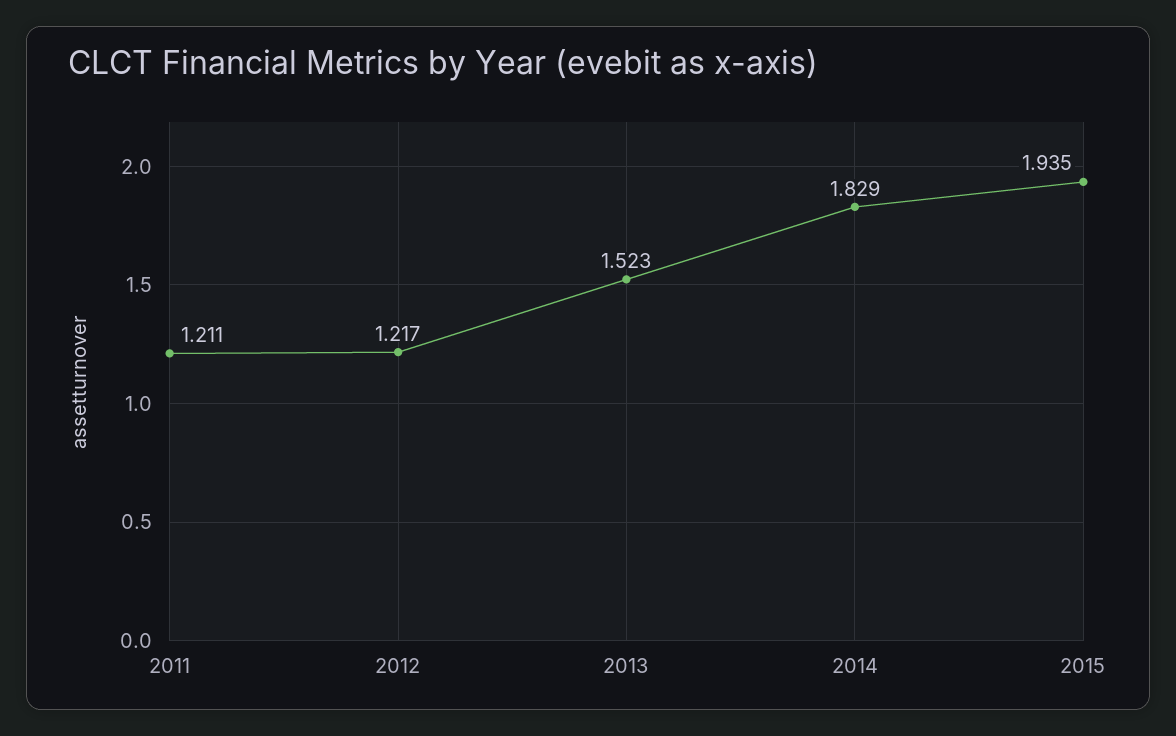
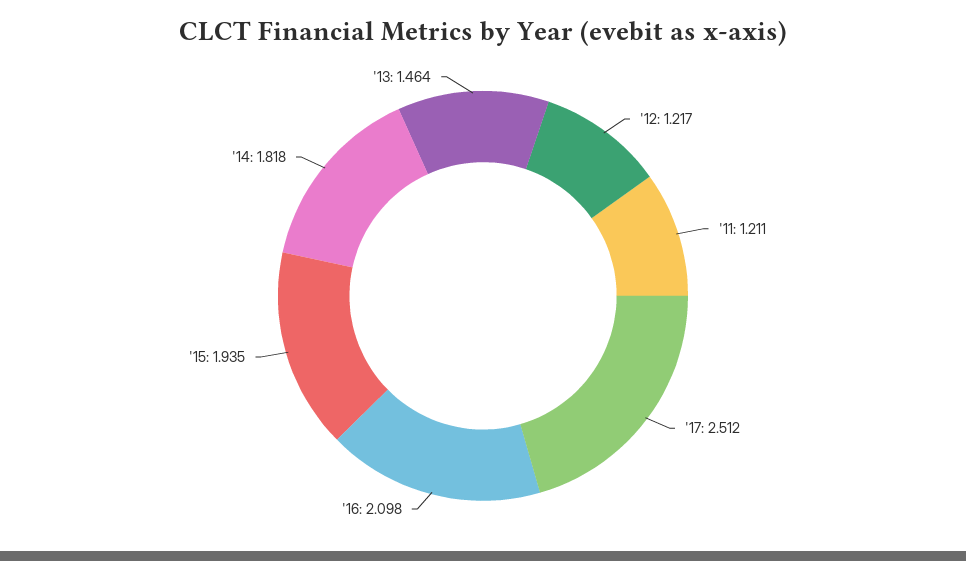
2013: 1.523 -> 1.464
2014: 1.829 -> 1.818
'17: none -> 2.512
'16: none -> 2.098

